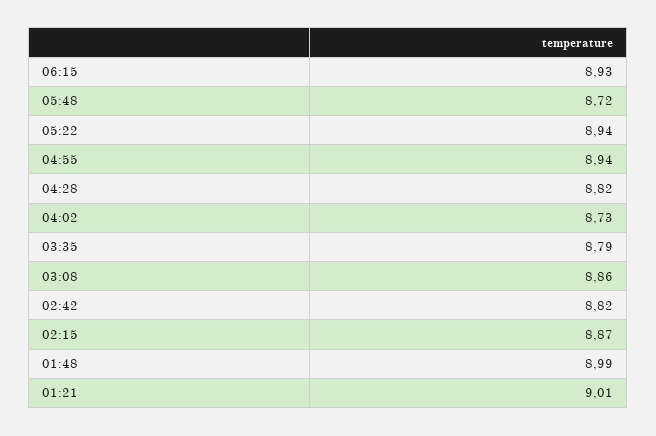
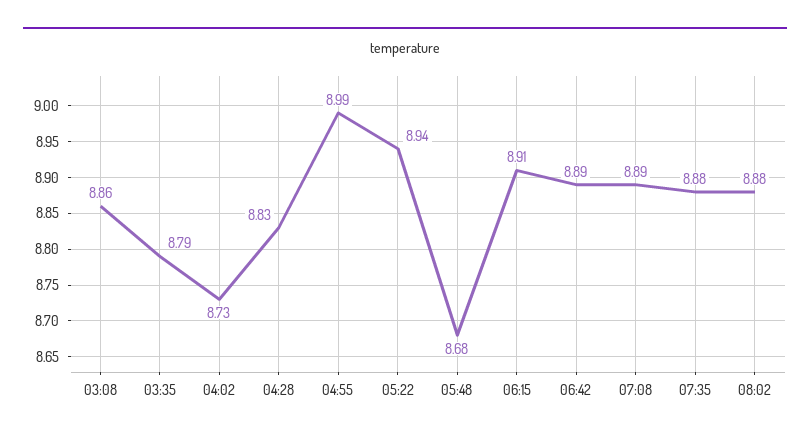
06:15: 8.93 -> 8.91
05:48: 8.72 -> 8.68
04:55: 8.94 -> 8.99
04:28: 8.82 -> 8.83
02:42: 8.82 -> none
02:15: 8.87 -> none
01:48: 8.99 -> none
01:21: 9.01 -> none
06:42: none -> 8.89
07:08: none -> 8.89
07:35: none -> 8.88
08:02: none -> 8.88

